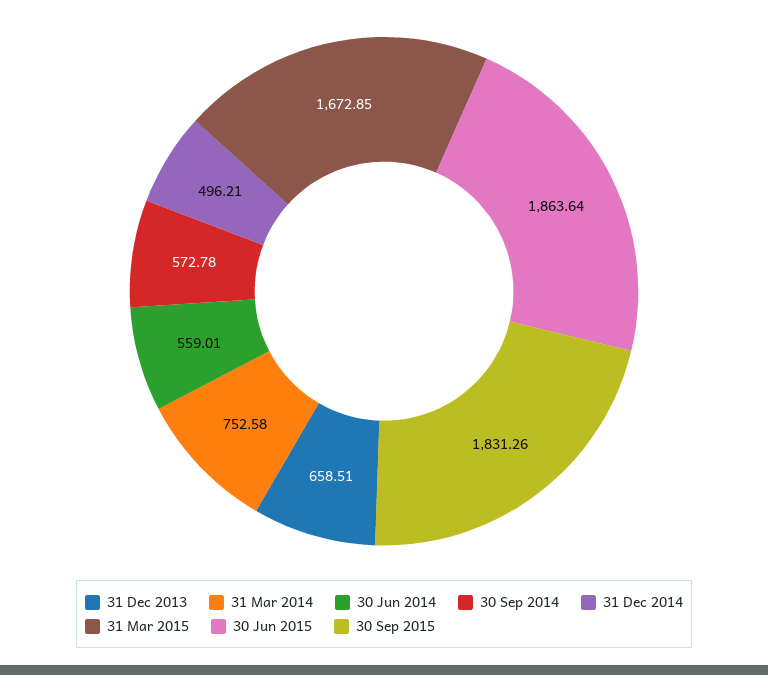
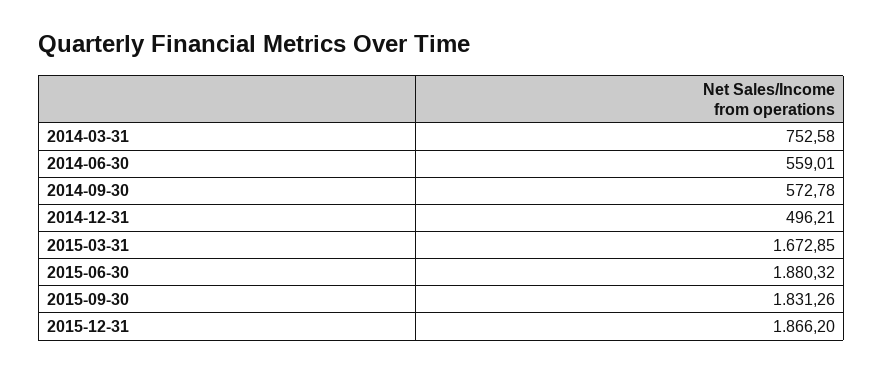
31 Dec 2013: 658.51 -> none
30 Jun 2015: 1863.64 -> 1880.32
2015-12-31: none -> 1866.2

